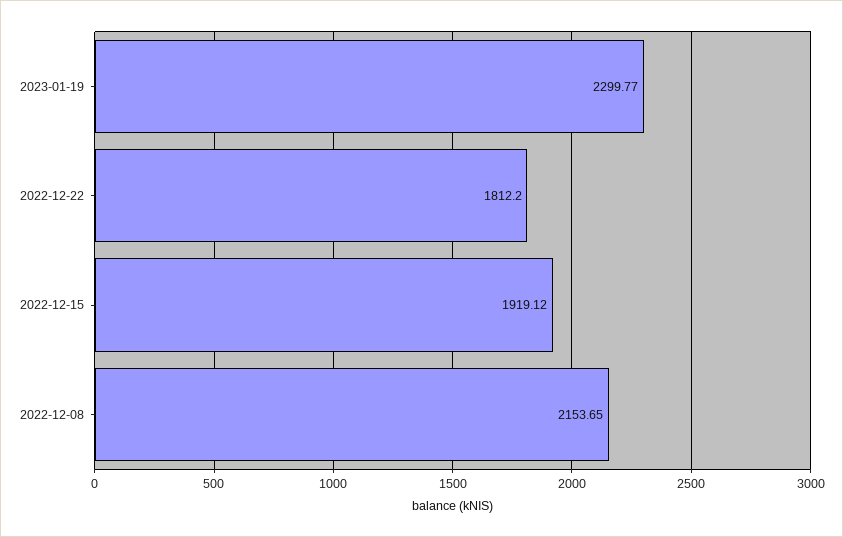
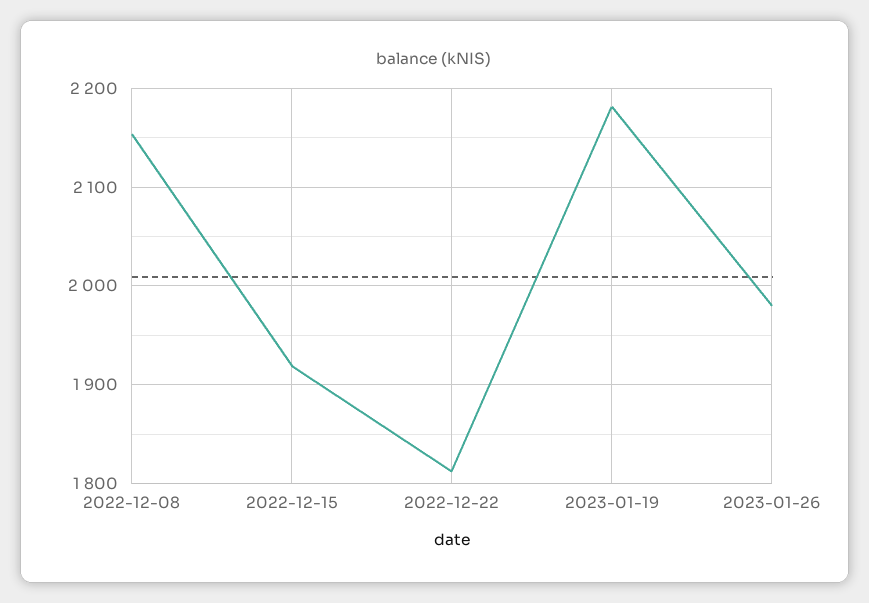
2023-01-19: 2299.77 -> 2180
2023-01-26: none -> 1980

